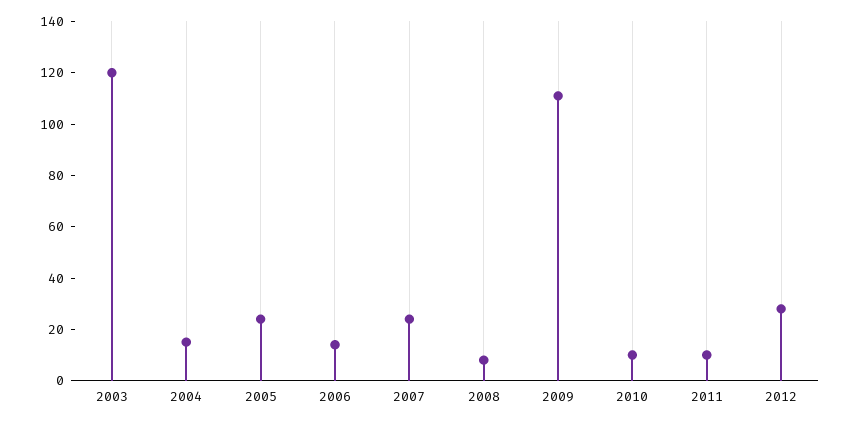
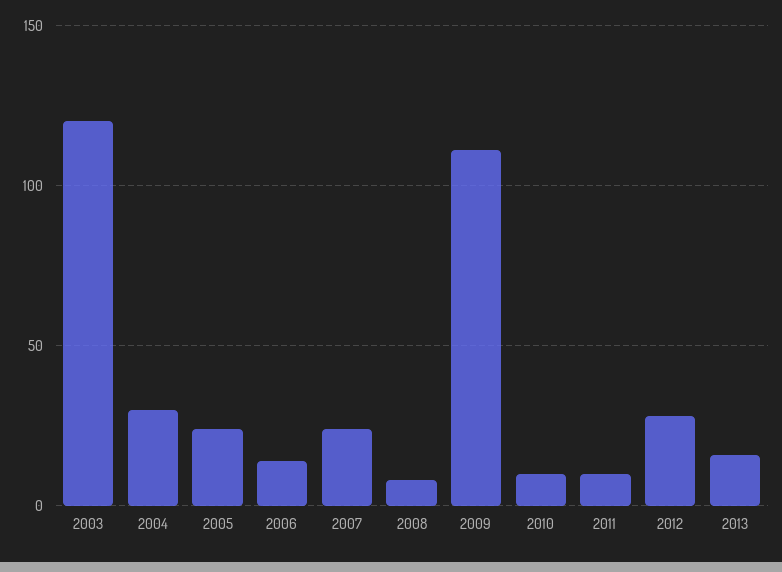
2004: 15 -> 30
2013: none -> 15

